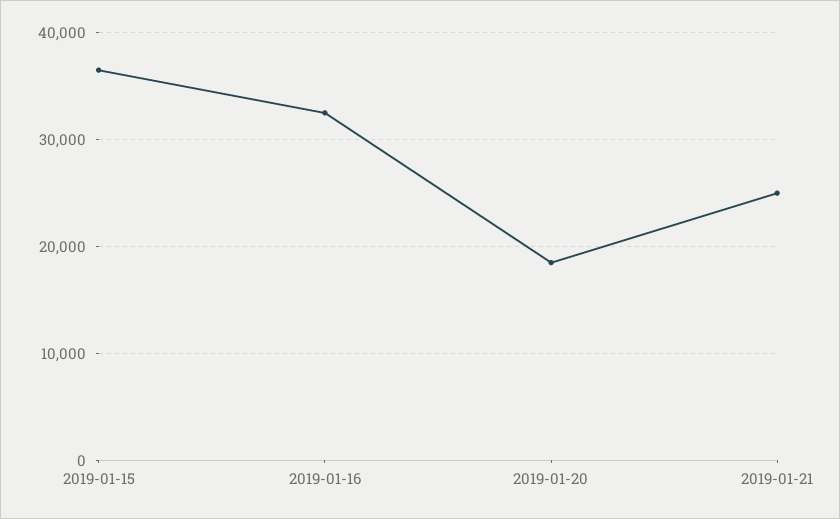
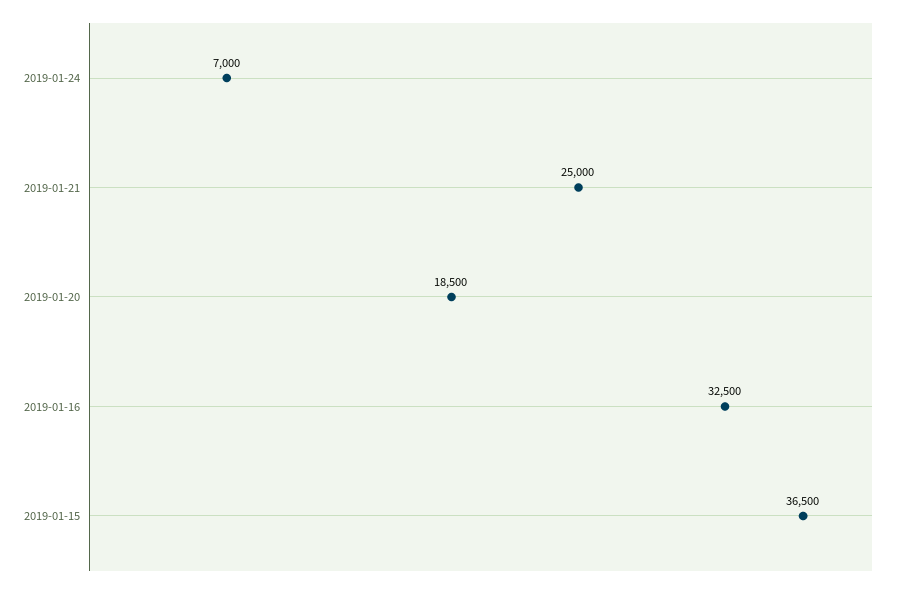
2019-01-24: none -> 7000

